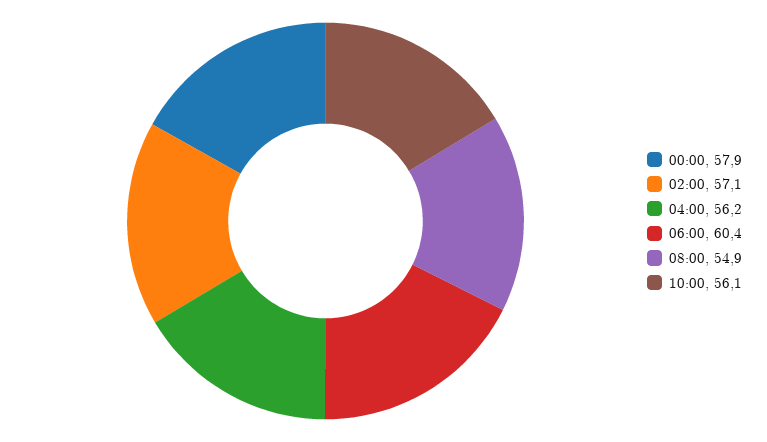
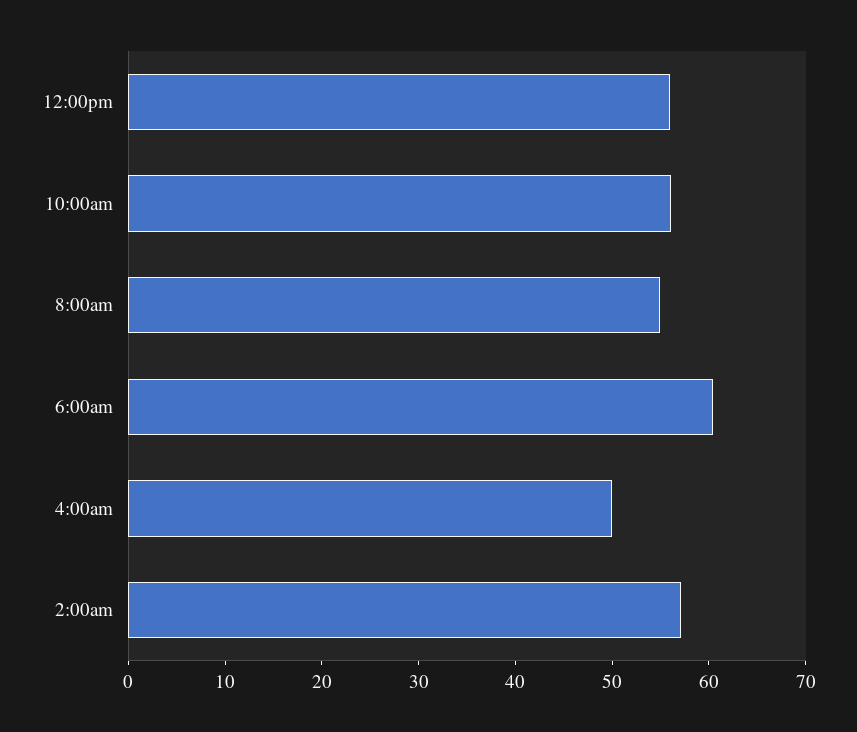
00:00: 57.9 -> none
04:00: 56.2 -> 50
12:00pm: none -> 56

